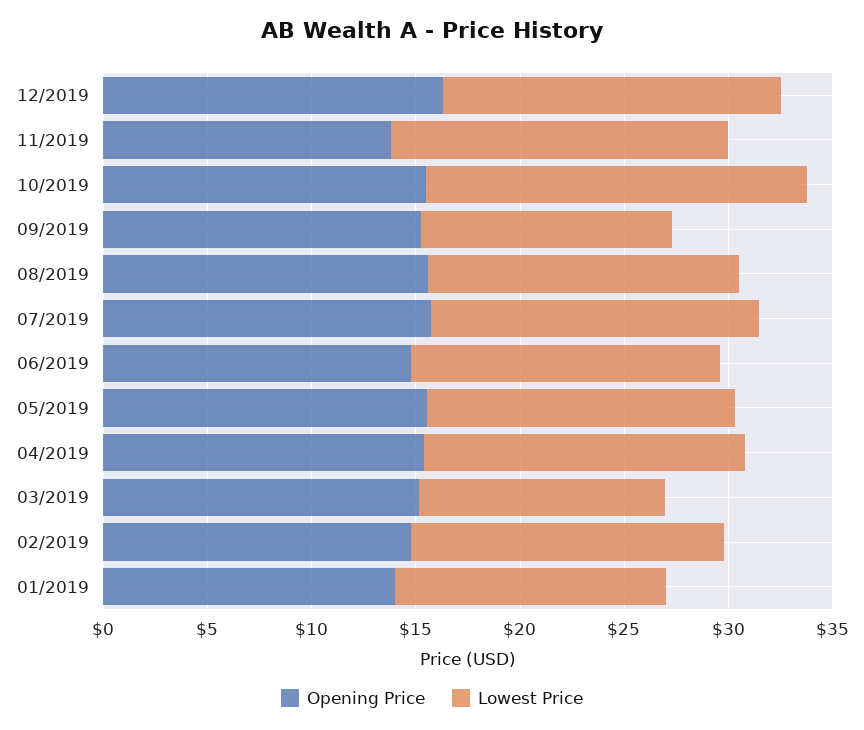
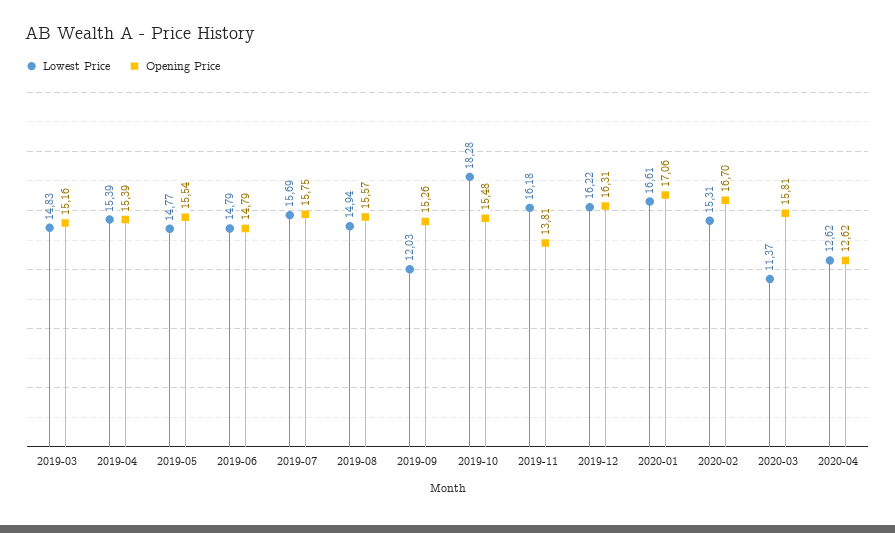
Lowest Price, 03/2019: 12 -> 14.83
Opening Price, 02/2019: 15 -> none
Lowest Price, 02/2019: 15 -> none
Opening Price, 01/2019: 14 -> none
Lowest Price, 01/2019: 13 -> none
Lowest Price, 2020-01: none -> 16.61
Opening Price, 2020-01: none -> 17.06
Lowest Price, 2020-02: none -> 15.31
Opening Price, 2020-02: none -> 16.7
Lowest Price, 2020-03: none -> 11.37
Opening Price, 2020-03: none -> 15.81
Lowest Price, 2020-04: none -> 12.62
Opening Price, 2020-04: none -> 12.62

